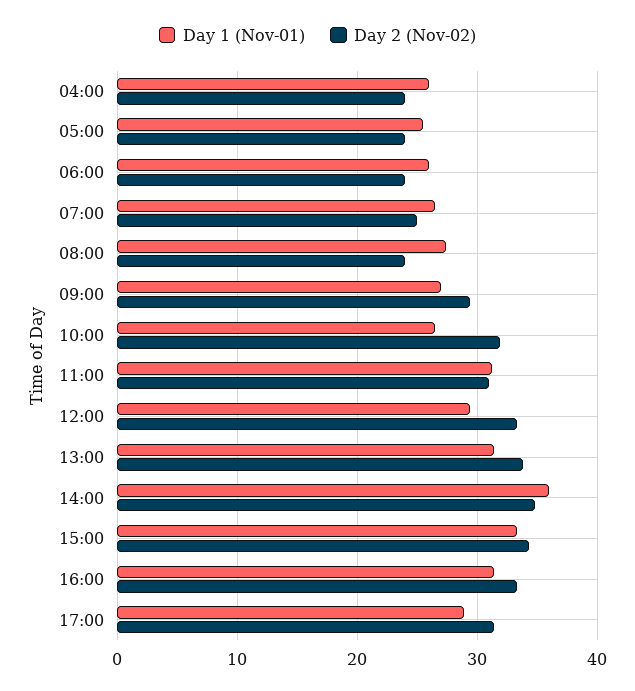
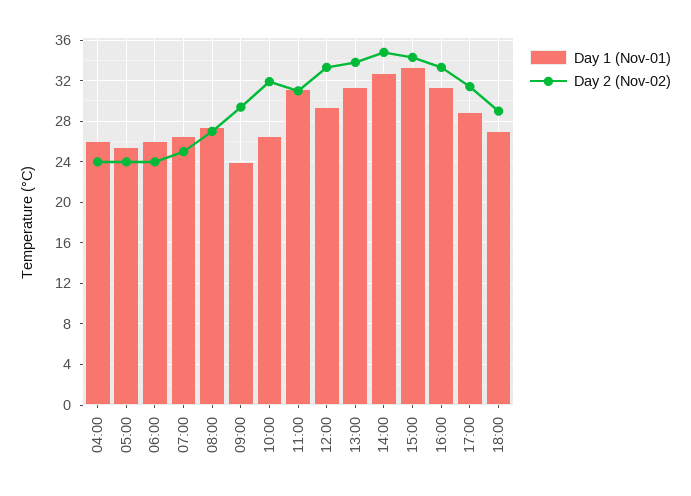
Day 2 (Nov-02), 08:00: 24 -> 27
Day 1 (Nov-01), 09:00: 27 -> 24
Day 1 (Nov-01), 14:00: 36 -> 33
Day 1 (Nov-01), 18:00: none -> 27
Day 2 (Nov-02), 18:00: none -> 29

